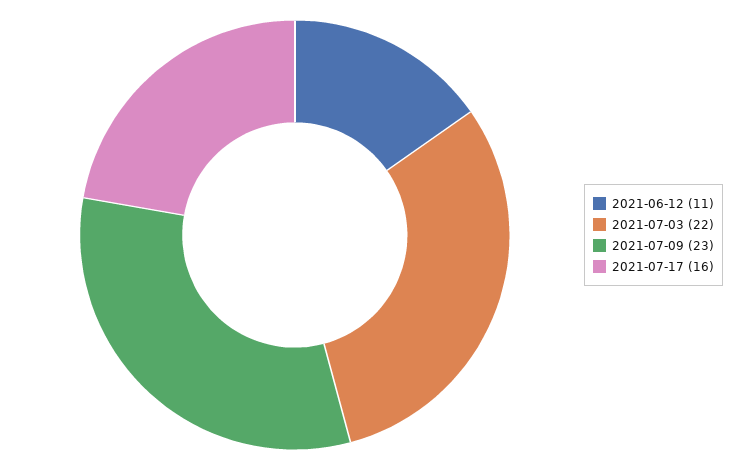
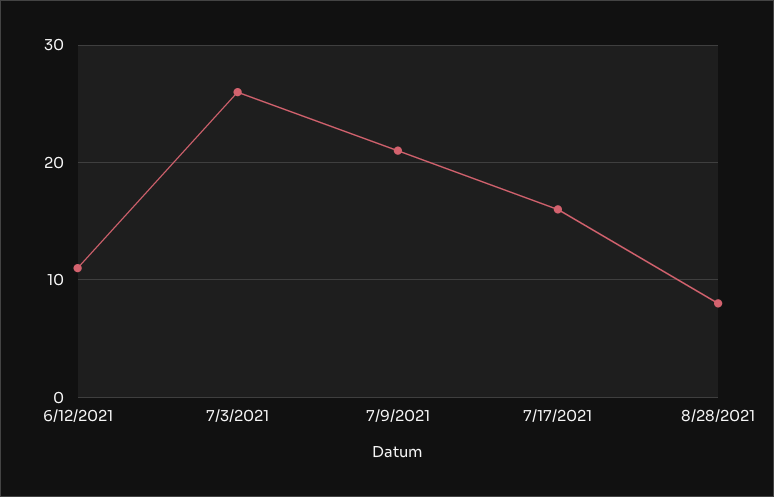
2021-07-03: 22 -> 26
2021-07-09: 23 -> 21
8/28/2021: none -> 8

